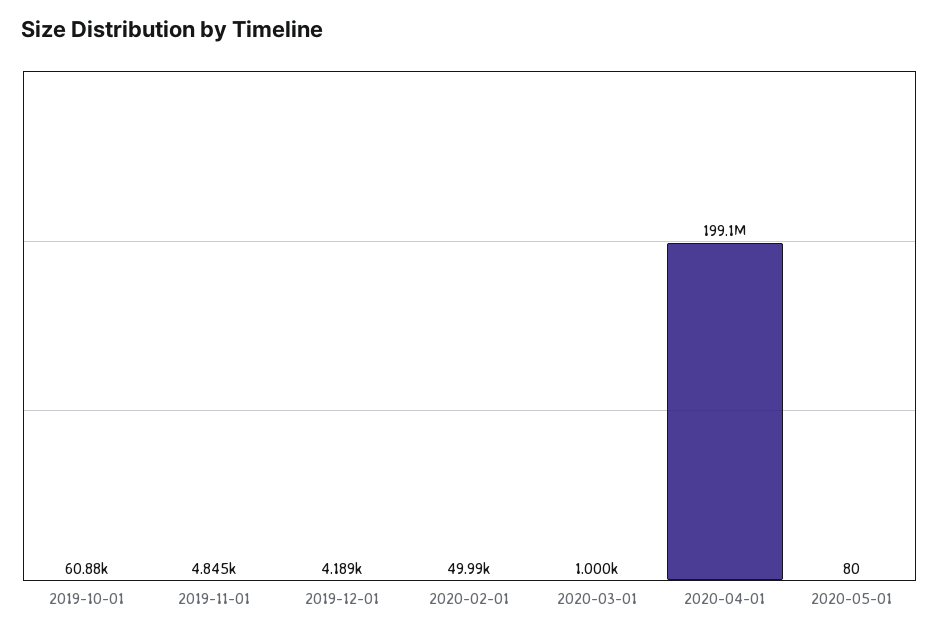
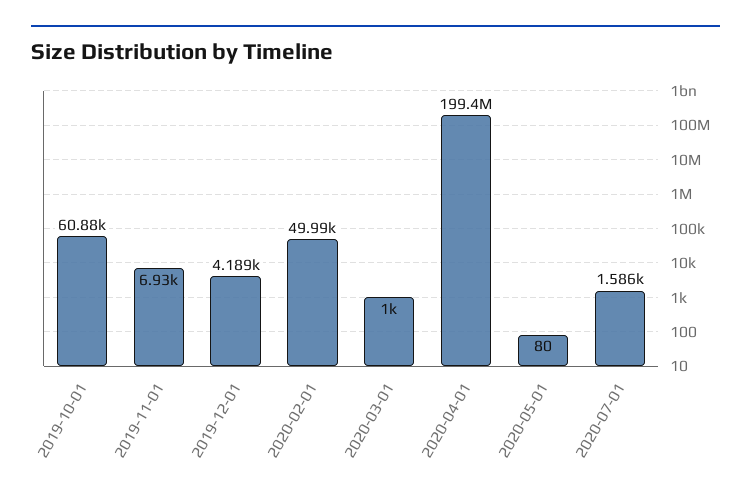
2019-11-01: 4845 -> 6930
2020-04-01: 199100000 -> 199400000
2020-07-01: none -> 1586

